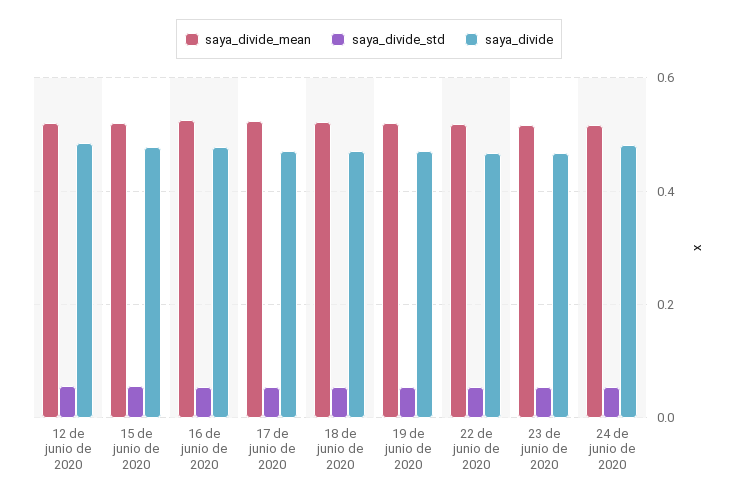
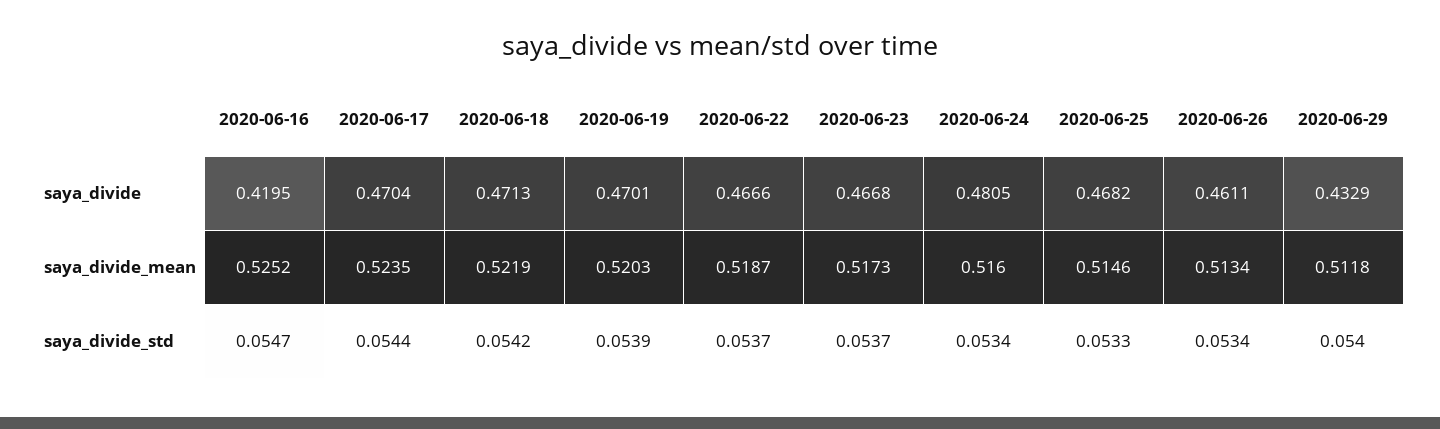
saya_divide_mean, 12 de junio de 2020: 0.52 -> none
saya_divide_std, 12 de junio de 2020: 0.06 -> none
saya_divide, 12 de junio de 2020: 0.48 -> none
saya_divide_mean, 15 de junio de 2020: 0.52 -> none
saya_divide_std, 15 de junio de 2020: 0.06 -> none
saya_divide, 15 de junio de 2020: 0.48 -> none
saya_divide, 16 de junio de 2020: 0.48 -> 0.4195
saya_divide, 2020-06-25: none -> 0.4682
saya_divide, 2020-06-26: none -> 0.4611
saya_divide, 2020-06-29: none -> 0.4329
saya_divide_mean, 2020-06-25: none -> 0.5146
saya_divide_mean, 2020-06-26: none -> 0.5134
saya_divide_mean, 2020-06-29: none -> 0.5118
saya_divide_std, 2020-06-25: none -> 0.0533
saya_divide_std, 2020-06-26: none -> 0.0534
saya_divide_std, 2020-06-29: none -> 0.054

